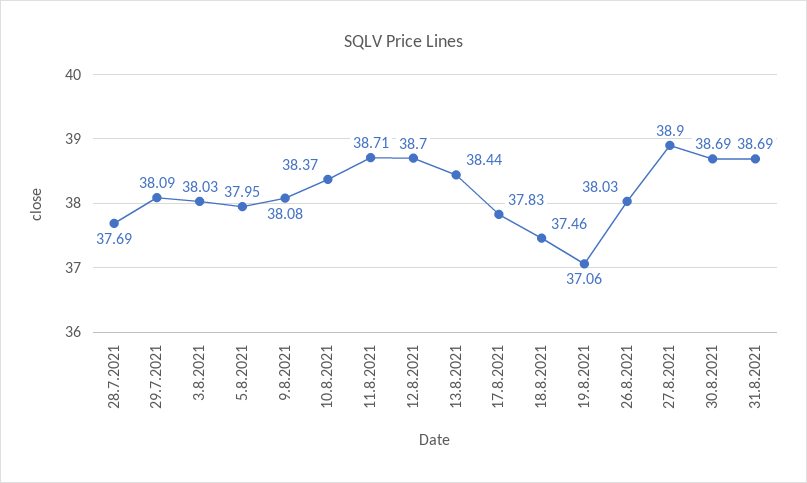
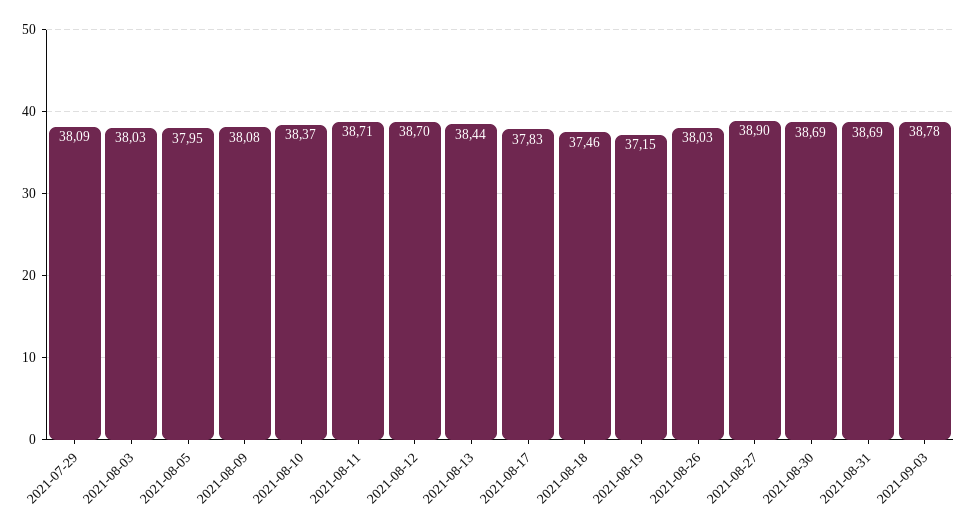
28.7.2021: 37.69 -> none
19.8.2021: 37.06 -> 37.15
2021-09-03: none -> 38.78

